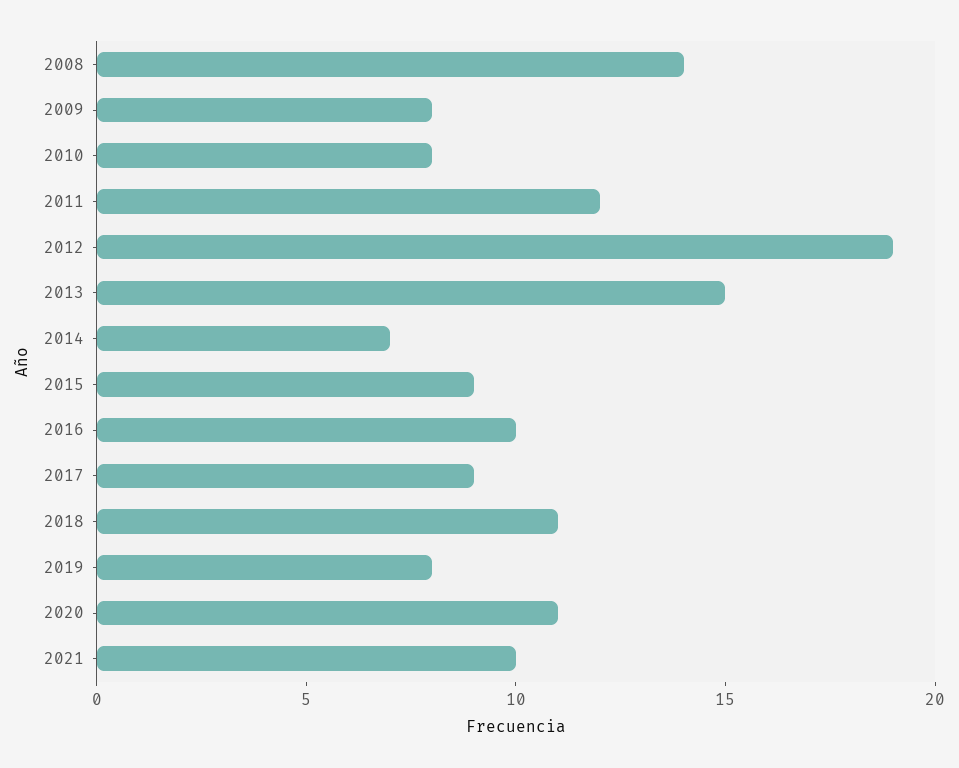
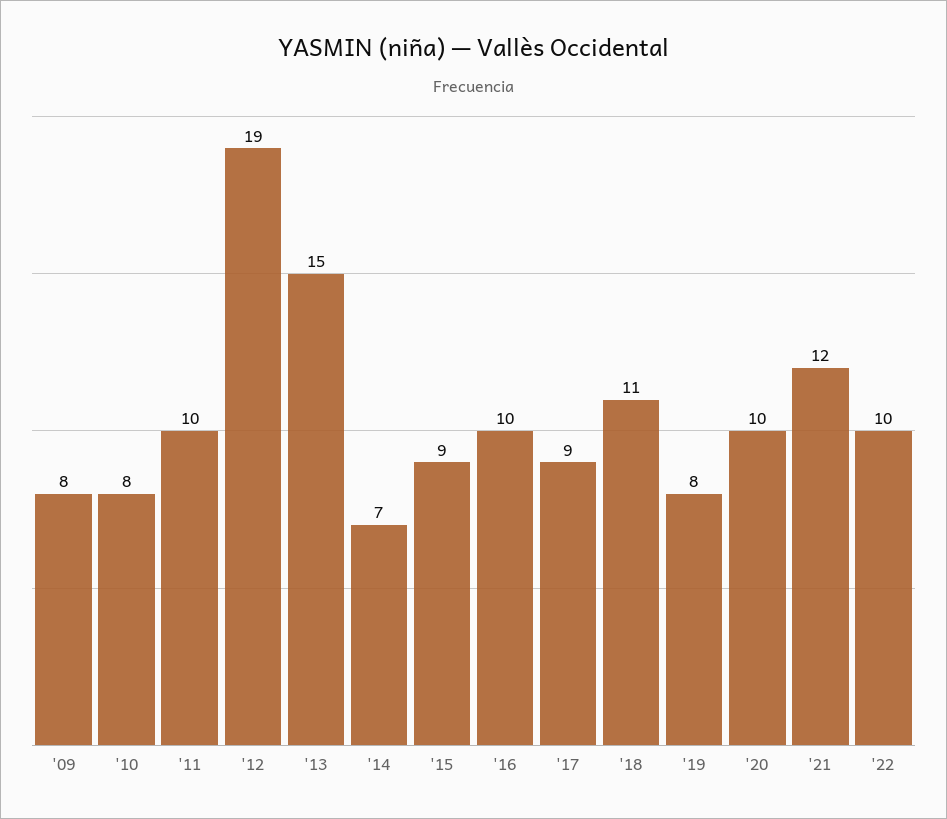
2008: 14 -> none
2011: 12 -> 10
2020: 11 -> 10
2021: 10 -> 12
'22: none -> 10

